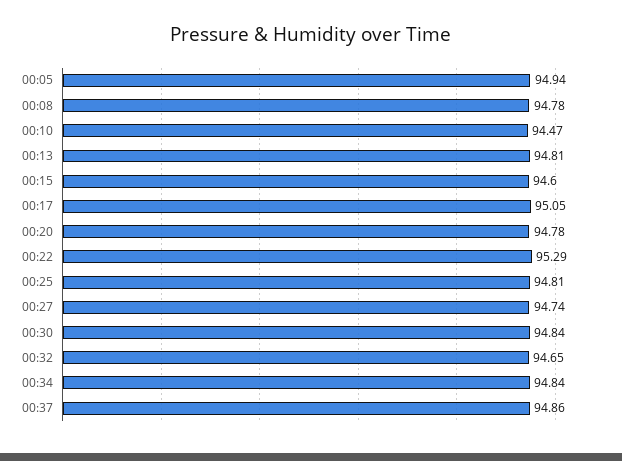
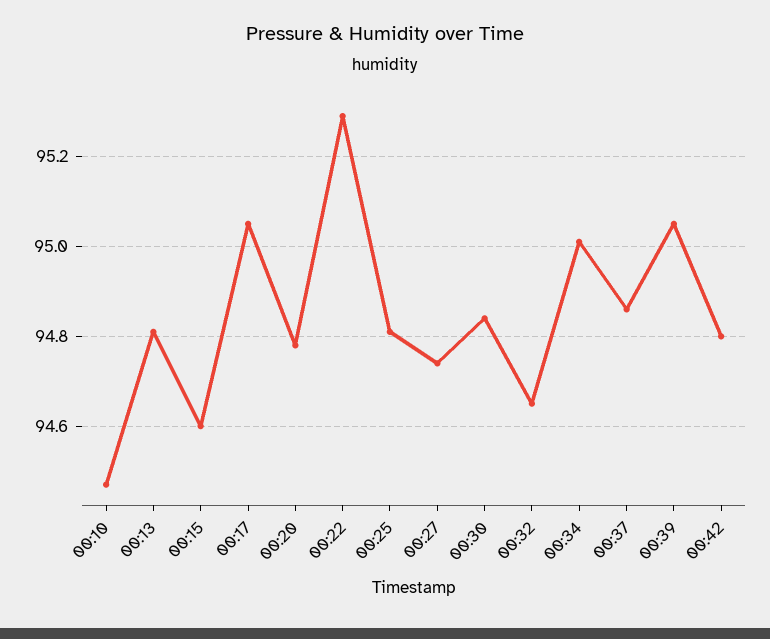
00:05: 94.94 -> none
00:08: 94.78 -> none
00:34: 94.84 -> 95
00:39: none -> 95.05
00:42: none -> 94.8

